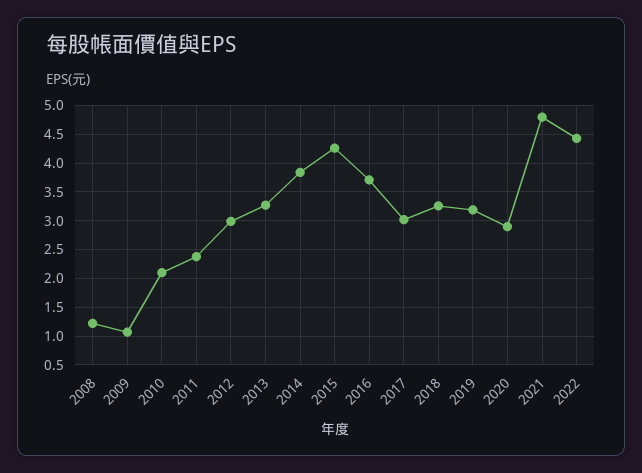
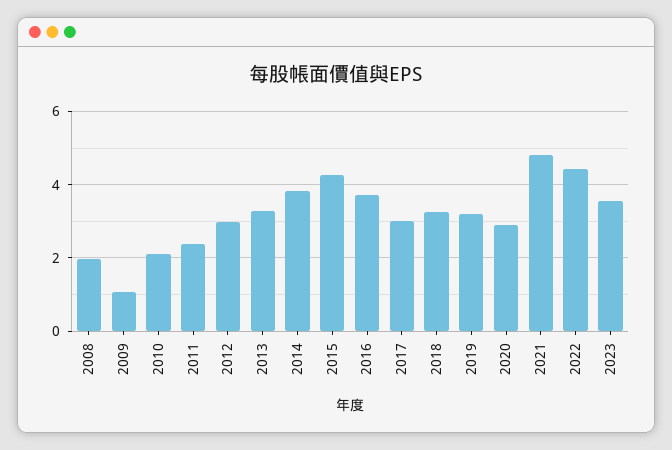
2008: 1.25 -> 2
2023: none -> 3.6

